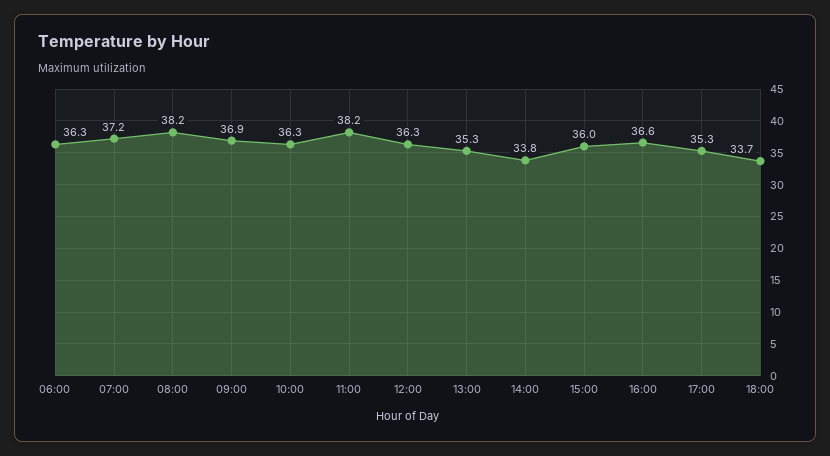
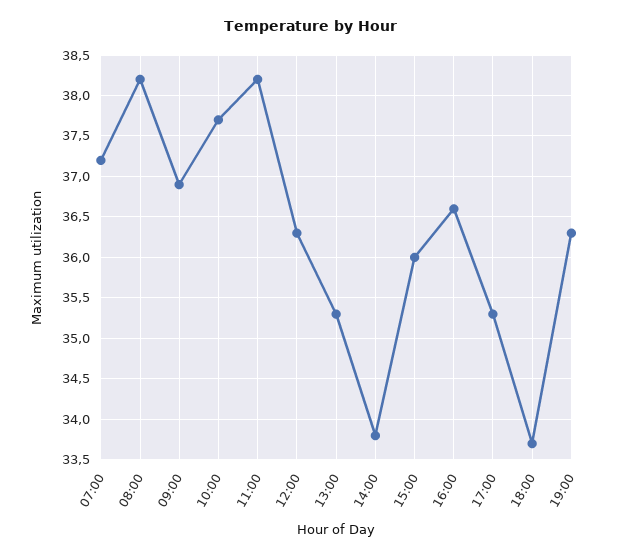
06:00: 36.3 -> none
10:00: 36.3 -> 37.7
19:00: none -> 36.3

